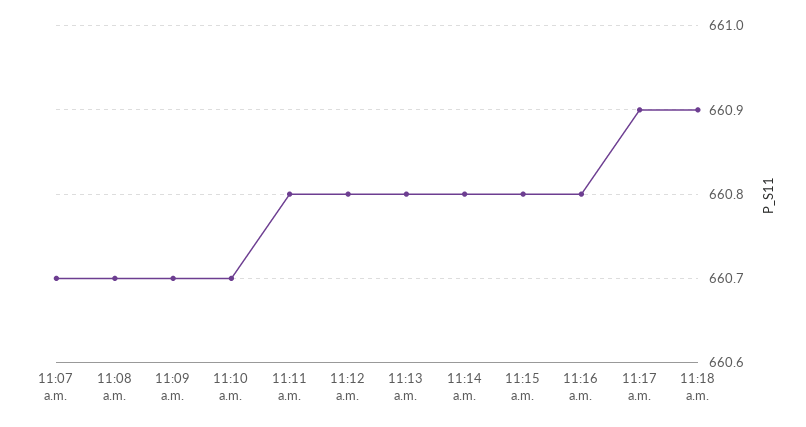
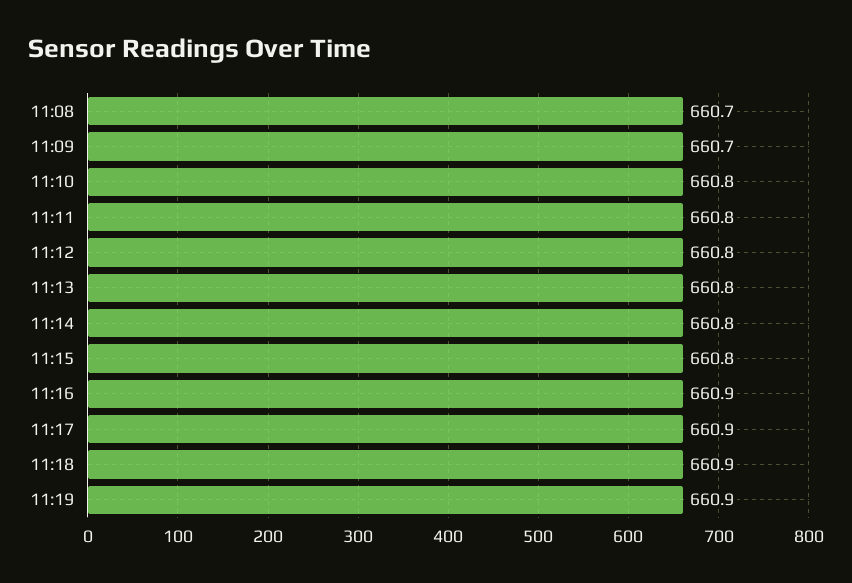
11:07 a.m.: 660.7 -> none
11:10 a.m.: 660.7 -> 660.8
11:16 a.m.: 660.8 -> 660.9
11:19: none -> 660.9

